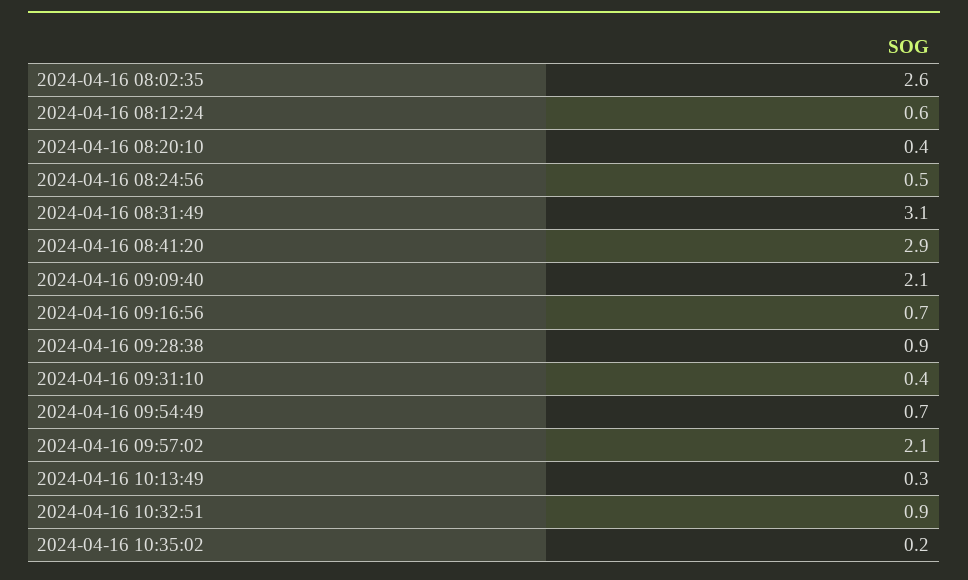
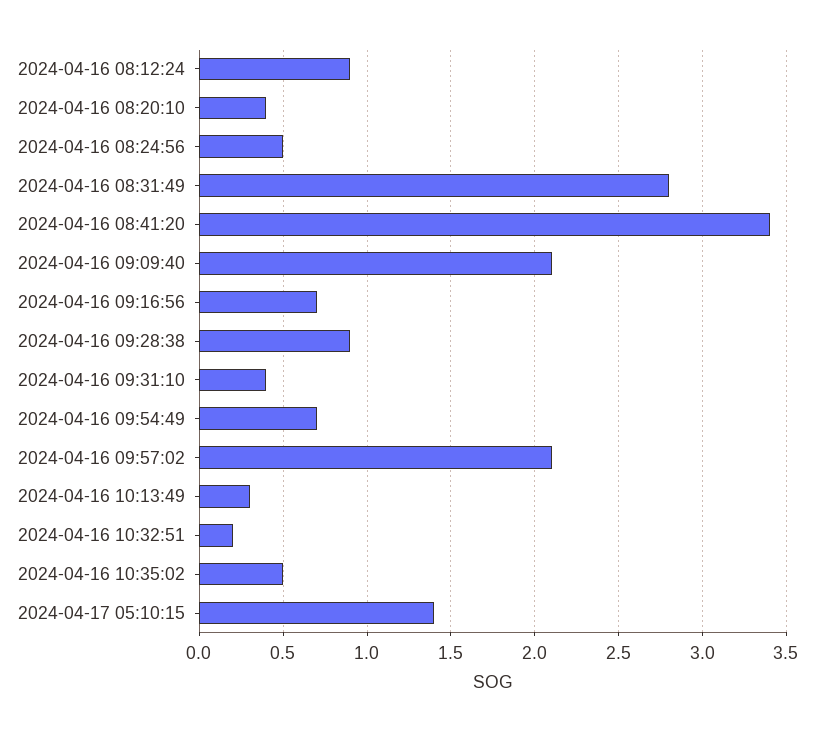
2024-04-16 08:02:35: 2.6 -> none
2024-04-16 08:12:24: 0.6 -> 0.9
2024-04-16 08:31:49: 3.1 -> 2.8
2024-04-16 08:41:20: 2.9 -> 3.4
2024-04-16 10:32:51: 0.9 -> 0.2
2024-04-16 10:35:02: 0.2 -> 0.5
2024-04-17 05:10:15: none -> 1.4

